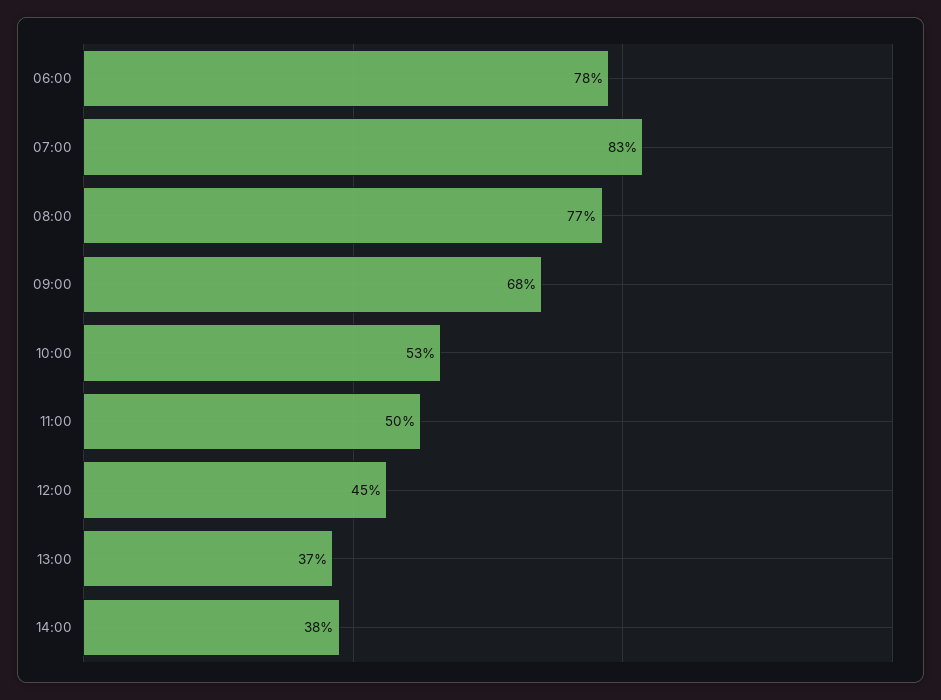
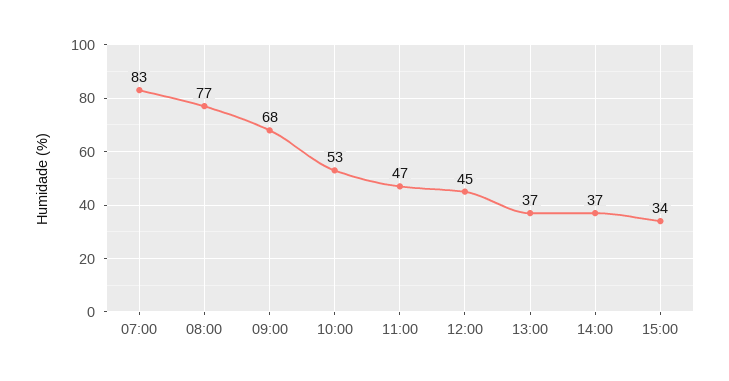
06:00: 78 -> none
11:00: 50 -> 47
14:00: 38 -> 37
15:00: none -> 34

